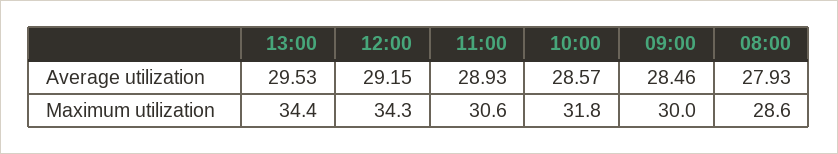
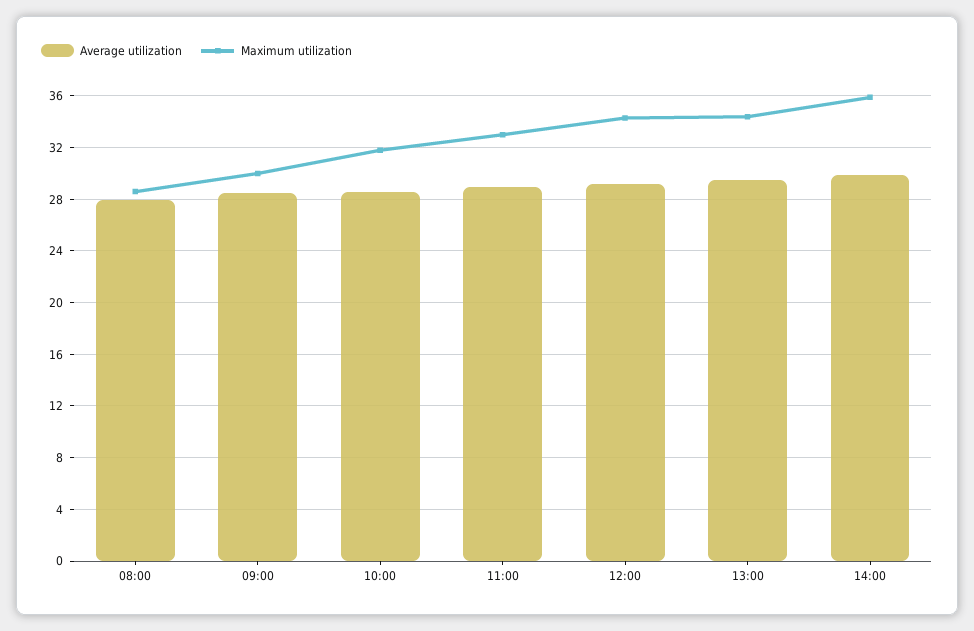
Maximum utilization, 11:00: 30.6 -> 33
Average utilization, 14:00: none -> 30
Maximum utilization, 14:00: none -> 36

